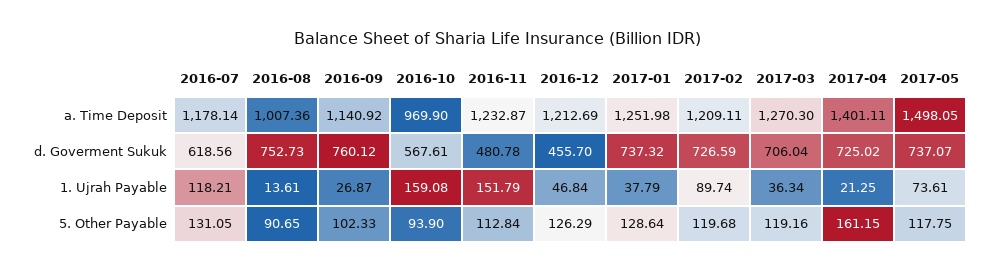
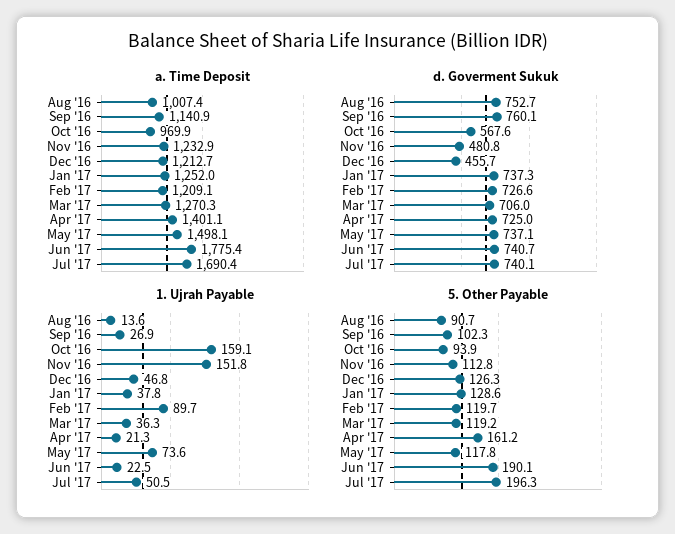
a. Time Deposit, 2016-07: 1178.14 -> none
d. Goverment Sukuk, 2016-07: 618.56 -> none
1. Ujrah Payable, 2016-07: 118.21 -> none
5. Other Payable, 2016-07: 131.05 -> none
a. Time Deposit, Jun '17: none -> 1775.4
a. Time Deposit, Jul '17: none -> 1690.4
d. Goverment Sukuk, Jun '17: none -> 740.7
d. Goverment Sukuk, Jul '17: none -> 740.1
1. Ujrah Payable, Jun '17: none -> 22.5
1. Ujrah Payable, Jul '17: none -> 50.5
5. Other Payable, Jun '17: none -> 190.1
5. Other Payable, Jul '17: none -> 196.3

